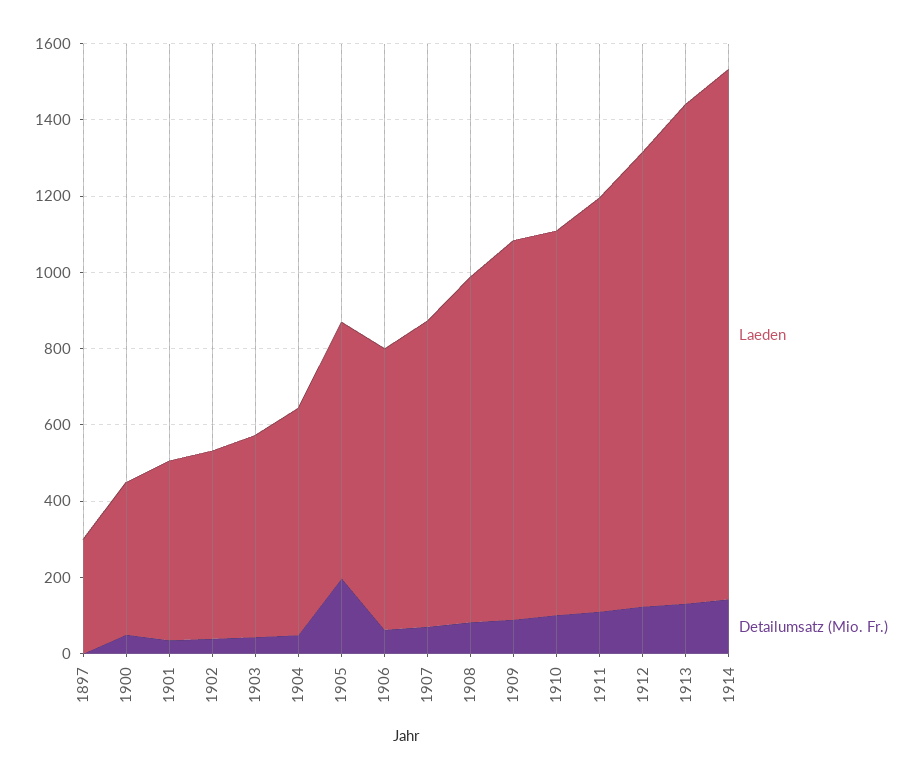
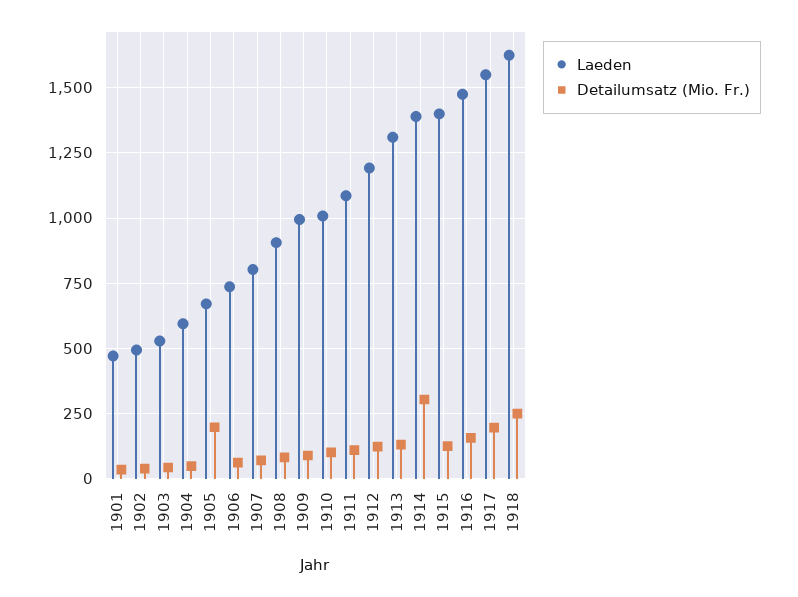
Laeden, 1897: 300 -> none
Detailumsatz (Mio. Fr.), 1897: 0 -> none
Laeden, 1900: 400 -> none
Detailumsatz (Mio. Fr.), 1900: 50 -> none
Detailumsatz (Mio. Fr.), 1914: 150 -> 300
Laeden, 1915: none -> 1400
Detailumsatz (Mio. Fr.), 1915: none -> 125
Laeden, 1916: none -> 1475
Detailumsatz (Mio. Fr.), 1916: none -> 150
Laeden, 1917: none -> 1550
Detailumsatz (Mio. Fr.), 1917: none -> 200
Laeden, 1918: none -> 1625
Detailumsatz (Mio. Fr.), 1918: none -> 250

